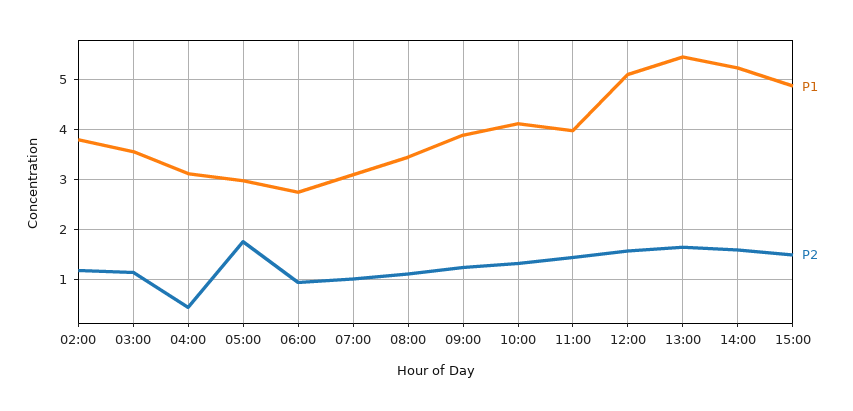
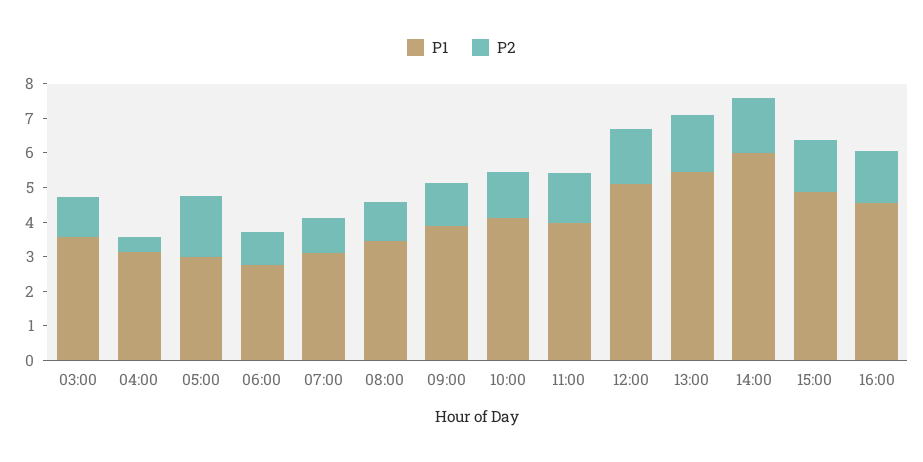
P1, 02:00: 3.8 -> none
P2, 02:00: 1.2 -> none
P1, 14:00: 5.2 -> 6
P1, 16:00: none -> 4.5
P2, 16:00: none -> 1.5

